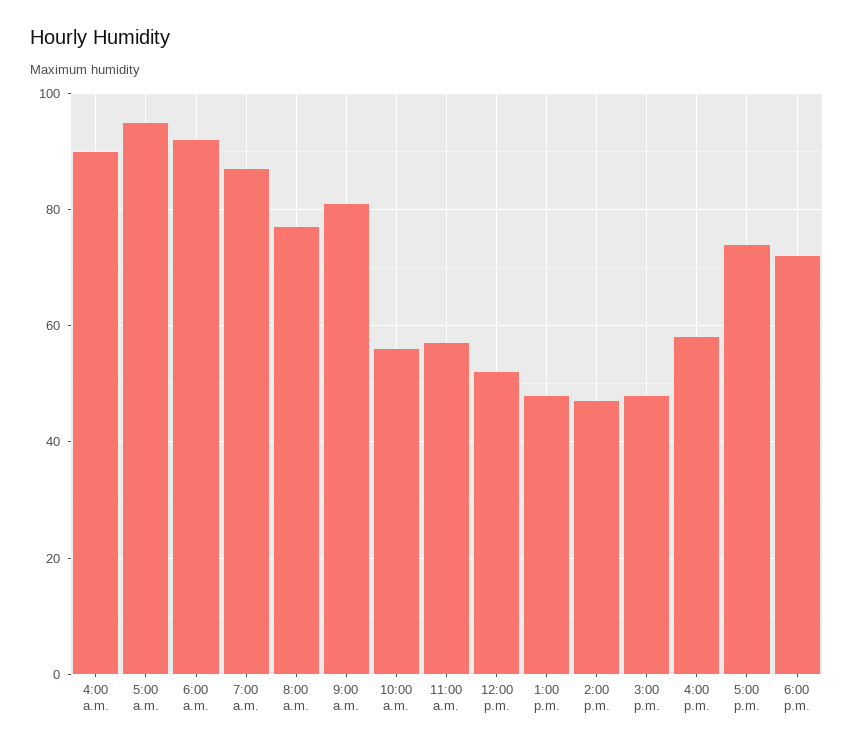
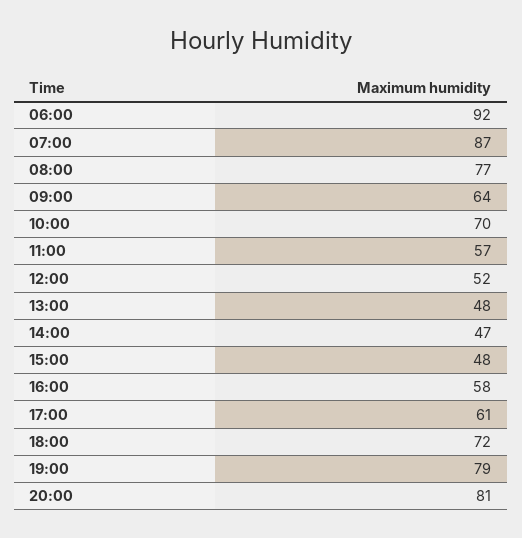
4:00 a.m.: 90 -> none
5:00 a.m.: 95 -> none
9:00 a.m.: 80 -> 64
10:00 a.m.: 55 -> 70
5:00 p.m.: 75 -> 61
19:00: none -> 79
20:00: none -> 81

